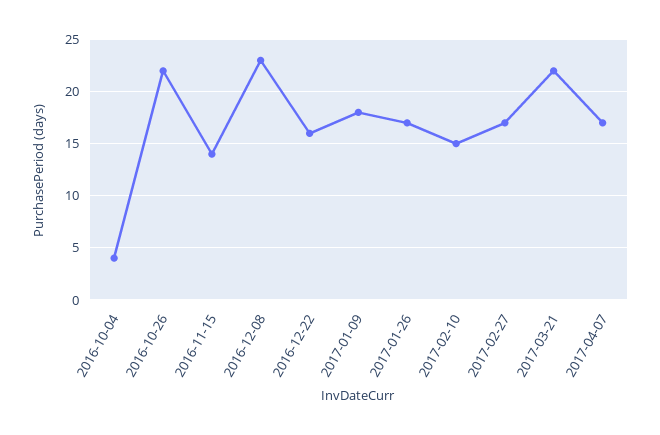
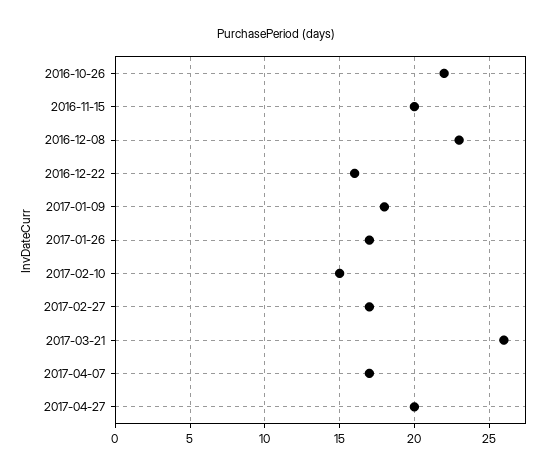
2016-10-04: 4 -> none
2016-11-15: 14 -> 20
2017-03-21: 22 -> 26
2017-04-27: none -> 20

